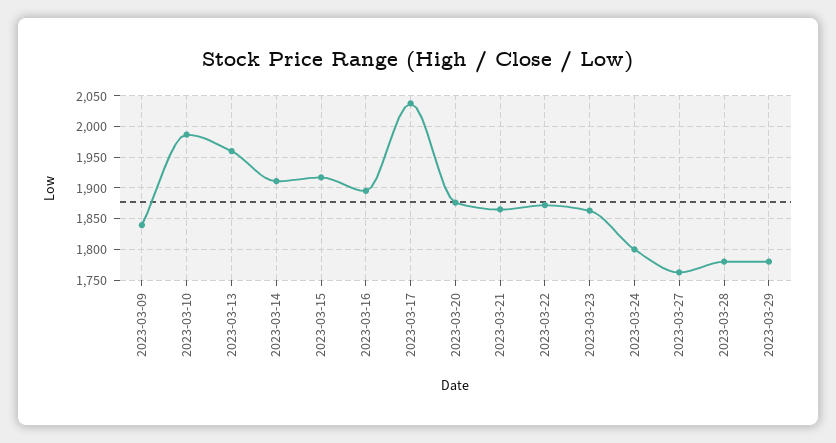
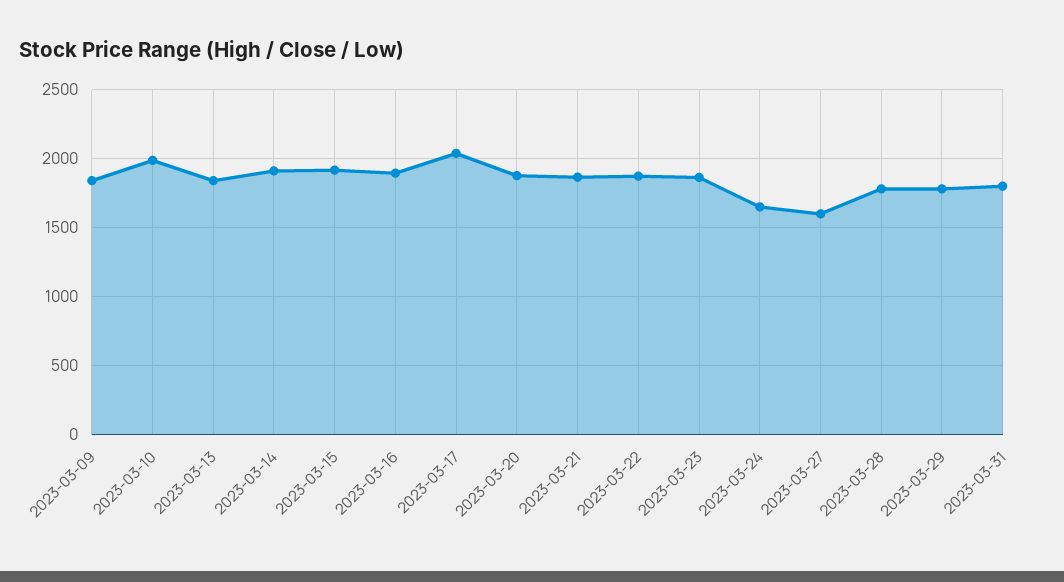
2023-03-13: 1960 -> 1850
2023-03-24: 1800 -> 1650
2023-03-27: 1760 -> 1600
2023-03-31: none -> 1800

